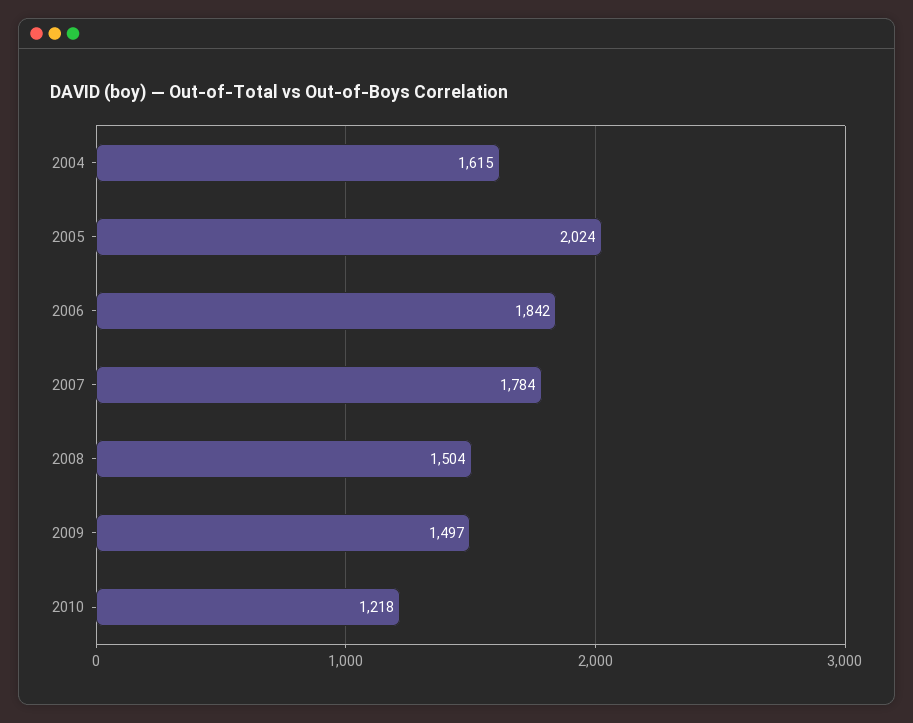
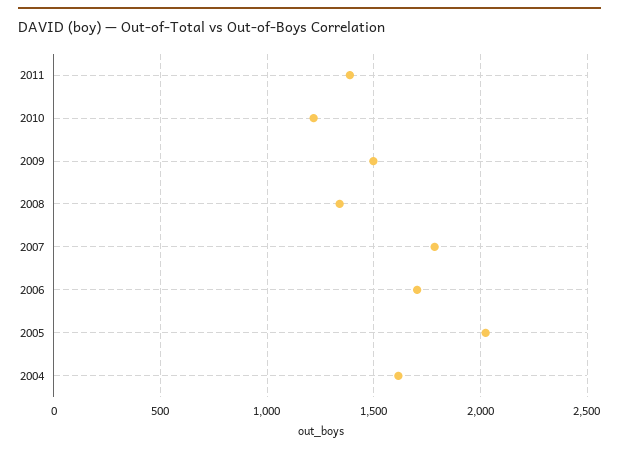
2006: 1842 -> 1700
2008: 1504 -> 1350
2011: none -> 1400

